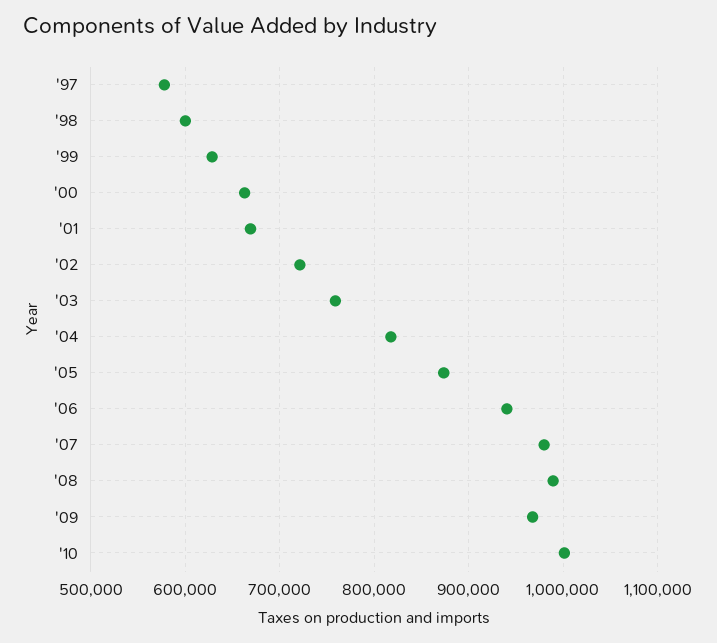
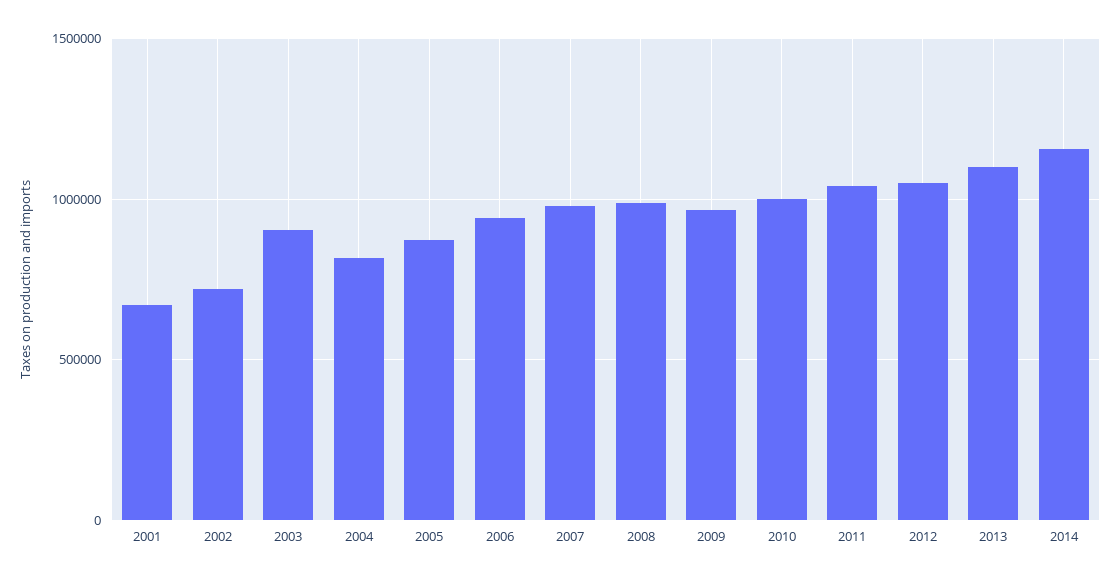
'97: 580000 -> none
'98: 600000 -> none
'99: 630000 -> none
'00: 660000 -> none
'03: 760000 -> 900000
2011: none -> 1050000
2012: none -> 1050000
2013: none -> 1100000
2014: none -> 1150000

